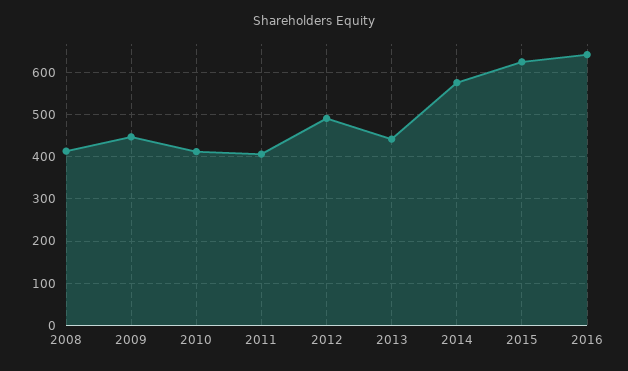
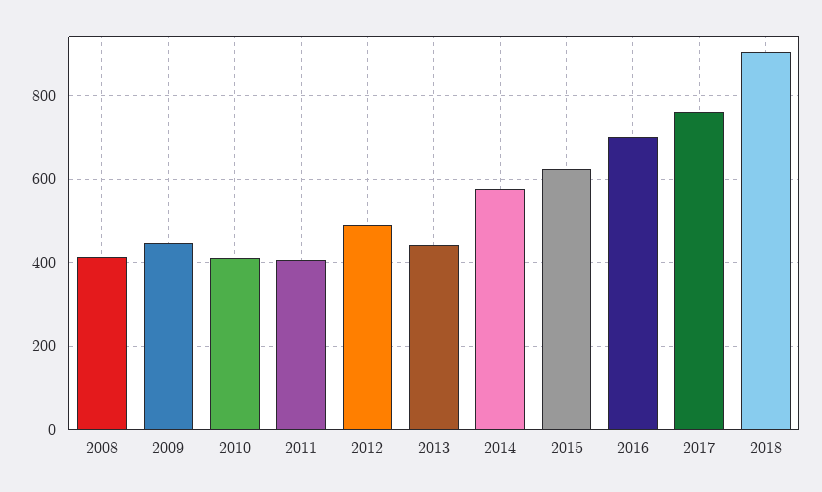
2016: 640 -> 700
2017: none -> 760
2018: none -> 900

